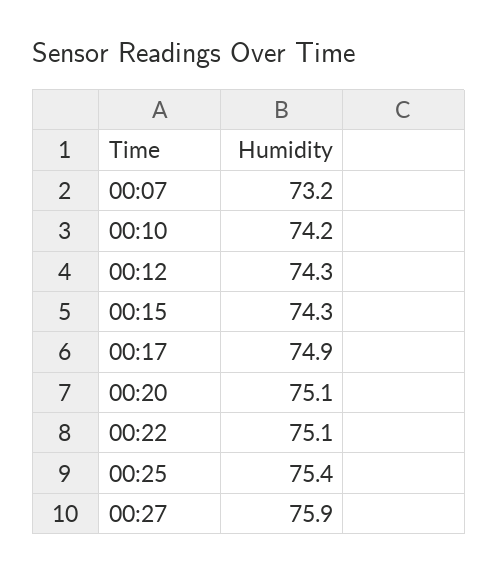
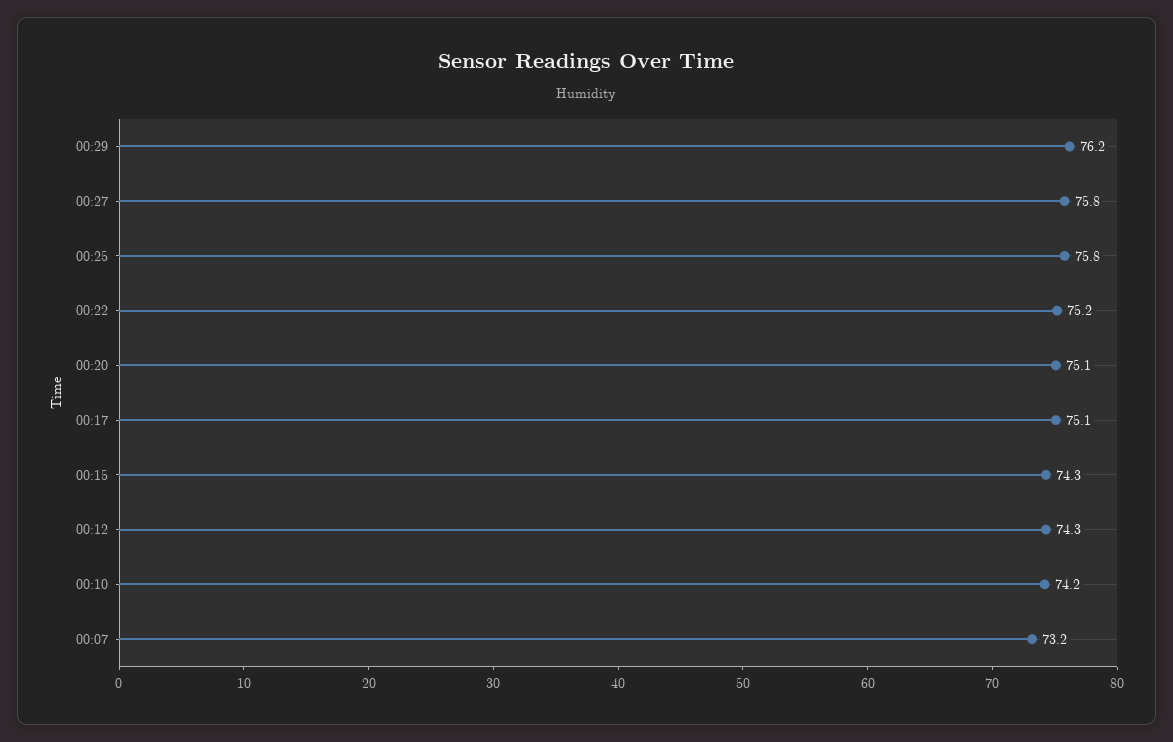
00:17: 74.9 -> 75.1
00:22: 75.1 -> 75.2
00:25: 75.4 -> 75.8
00:27: 75.9 -> 75.8
00:29: none -> 76.2

